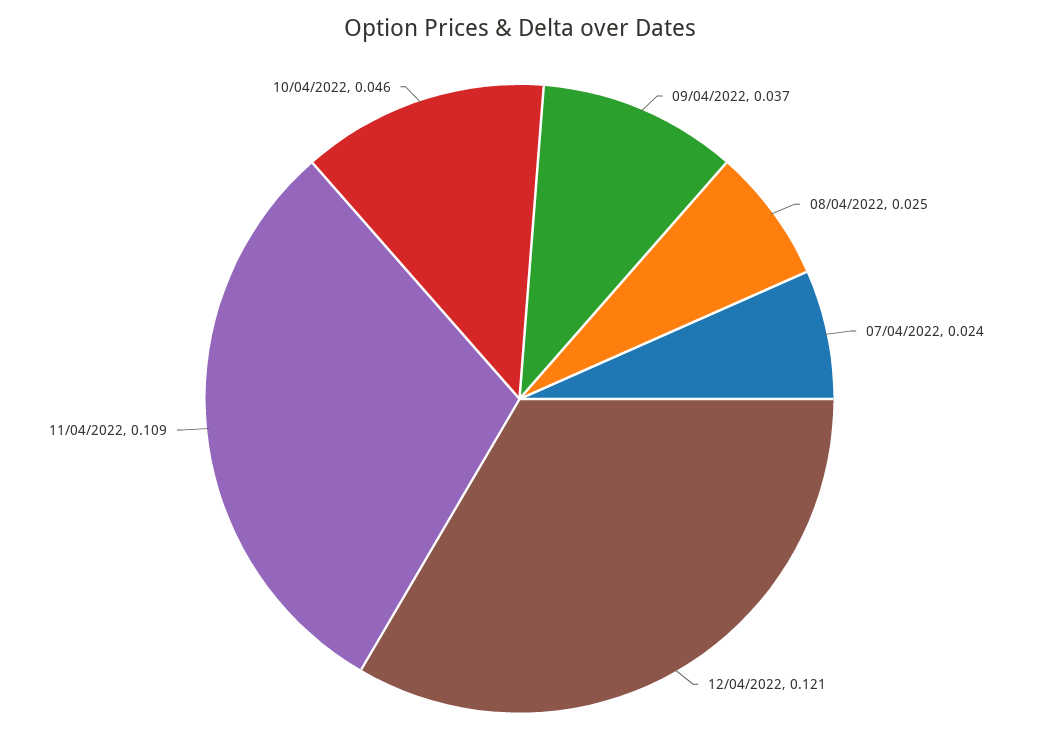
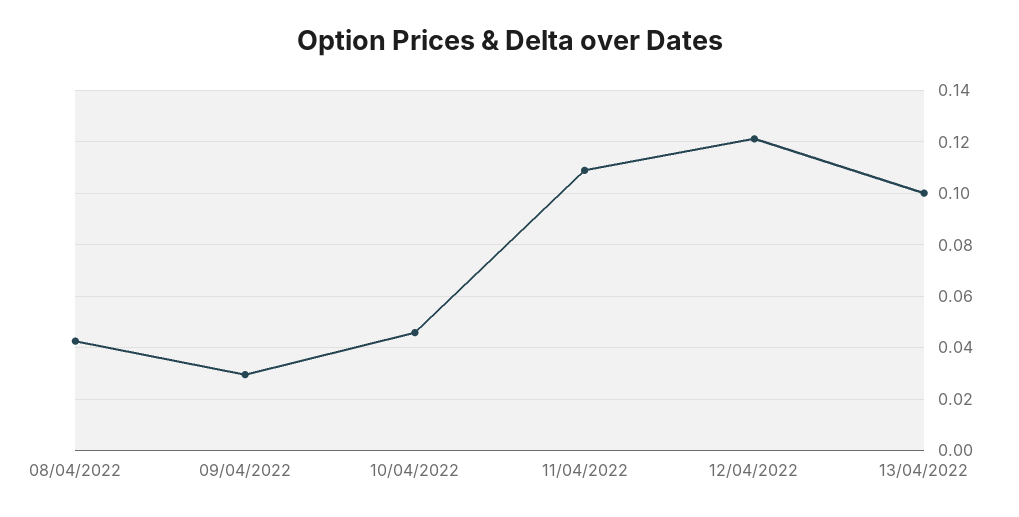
09/04/2022: 0.037 -> 0.03
08/04/2022: 0.025 -> 0.0425
07/04/2022: 0.024 -> none
13/04/2022: none -> 0.1

